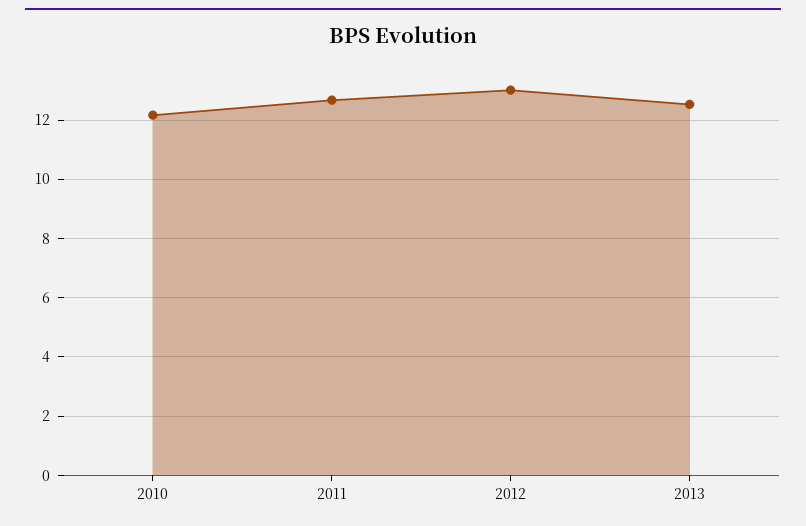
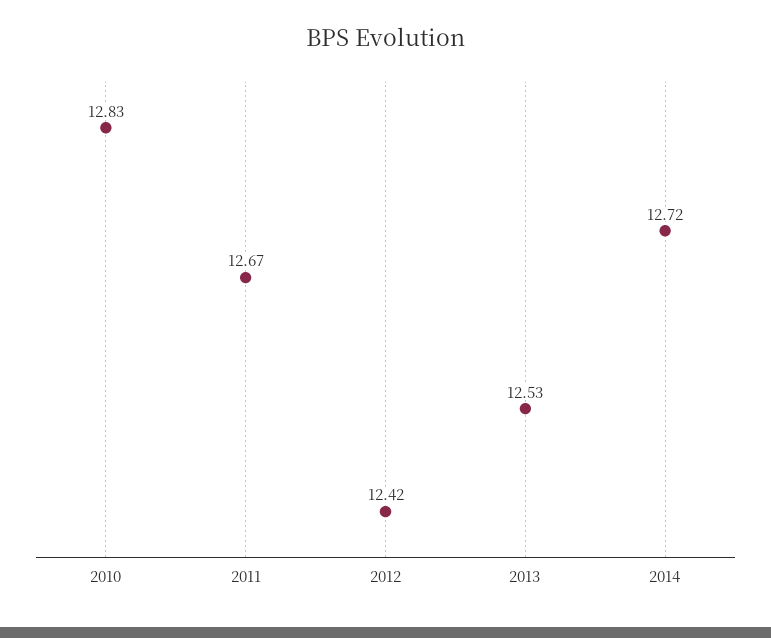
2010: 12.25 -> 12.83
2012: 13 -> 12.42
2014: none -> 12.72

